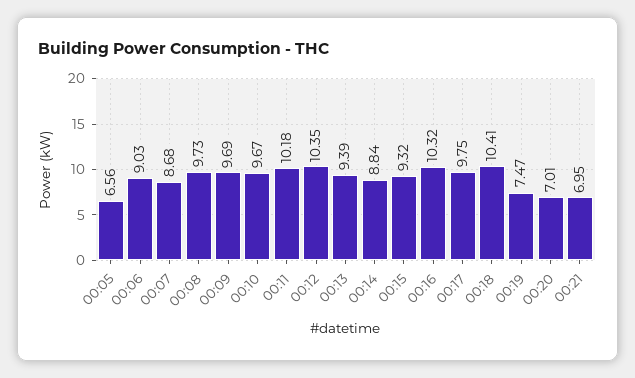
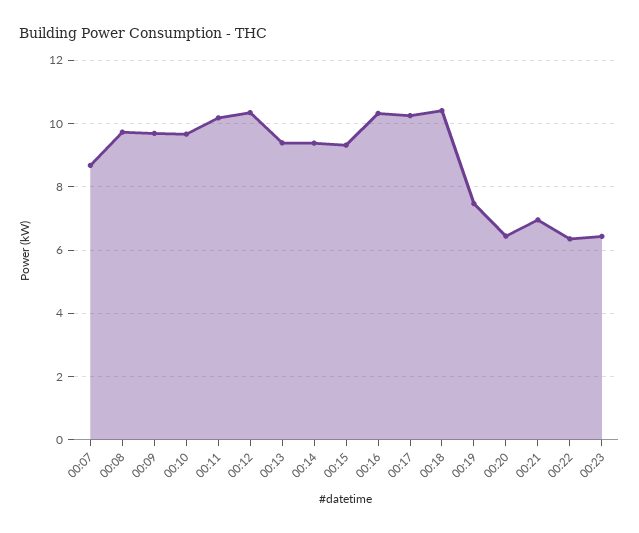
00:05: 6.56 -> none
00:06: 9.03 -> none
00:14: 8.84 -> 9.4
00:17: 9.75 -> 10.2
00:20: 7.01 -> 6.4
00:22: none -> 6.4
00:23: none -> 6.4

